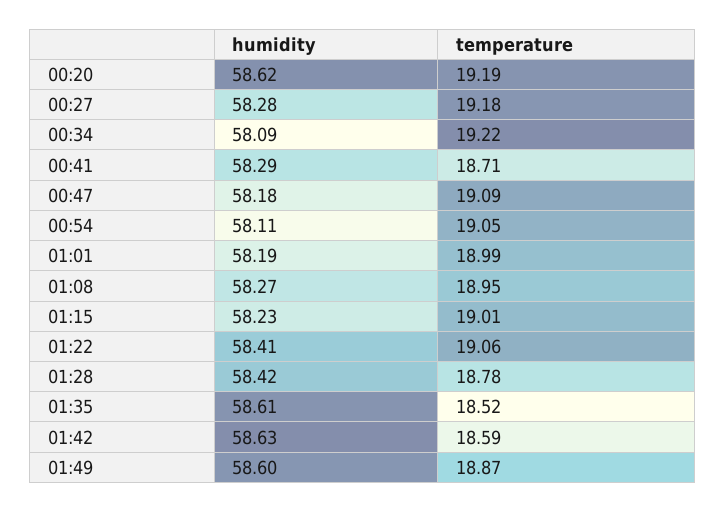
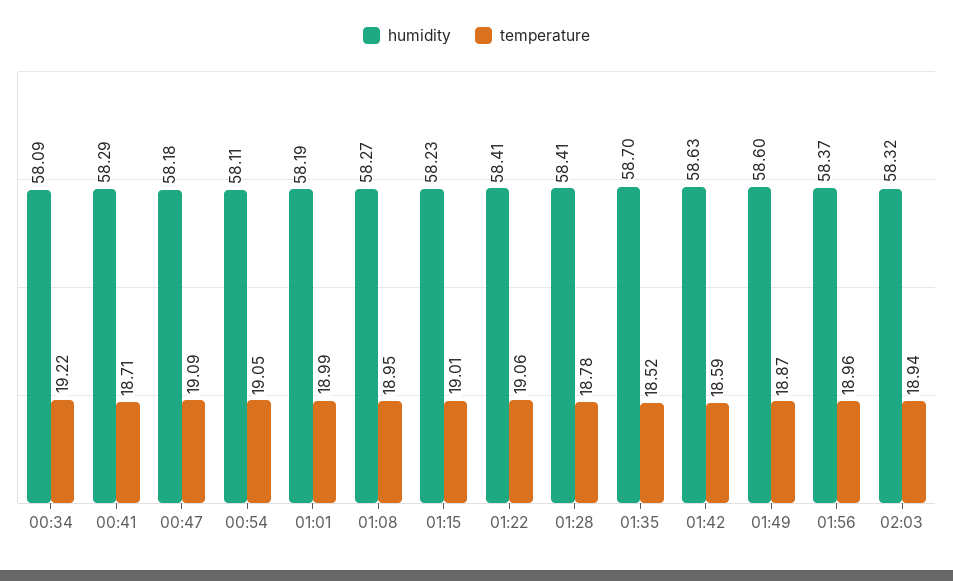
humidity, 00:20: 58.62 -> none
temperature, 00:20: 19.19 -> none
humidity, 00:27: 58.28 -> none
temperature, 00:27: 19.18 -> none
humidity, 01:28: 58.42 -> 58.41
humidity, 01:35: 58.61 -> 58.7
humidity, 01:56: none -> 58.37
temperature, 01:56: none -> 18.96
humidity, 02:03: none -> 58.32
temperature, 02:03: none -> 18.94

